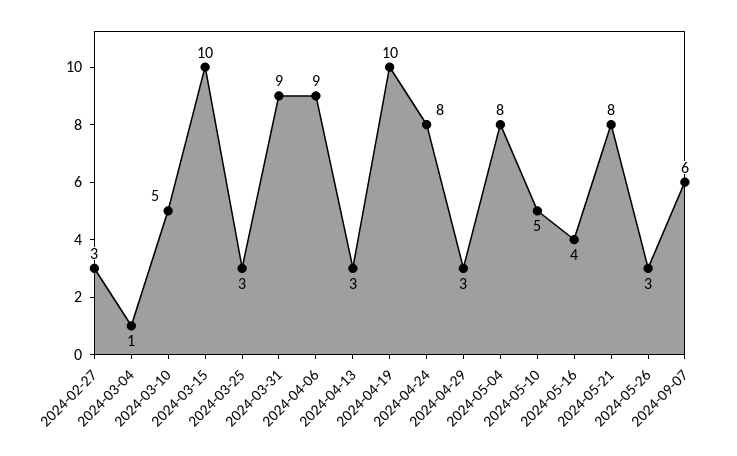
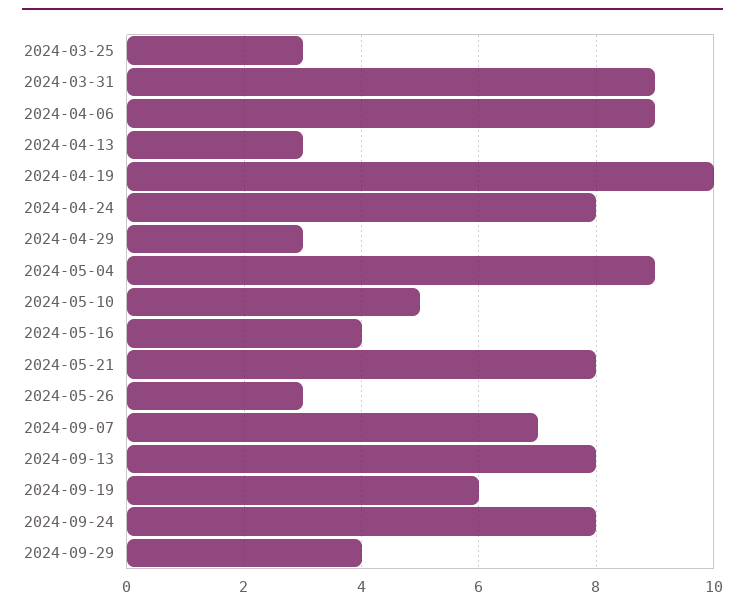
2024-02-27: 3 -> none
2024-03-04: 1 -> none
2024-03-10: 5 -> none
2024-03-15: 10 -> none
2024-05-04: 8 -> 9
2024-09-07: 6 -> 7
2024-09-13: none -> 8
2024-09-19: none -> 6
2024-09-24: none -> 8
2024-09-29: none -> 4

